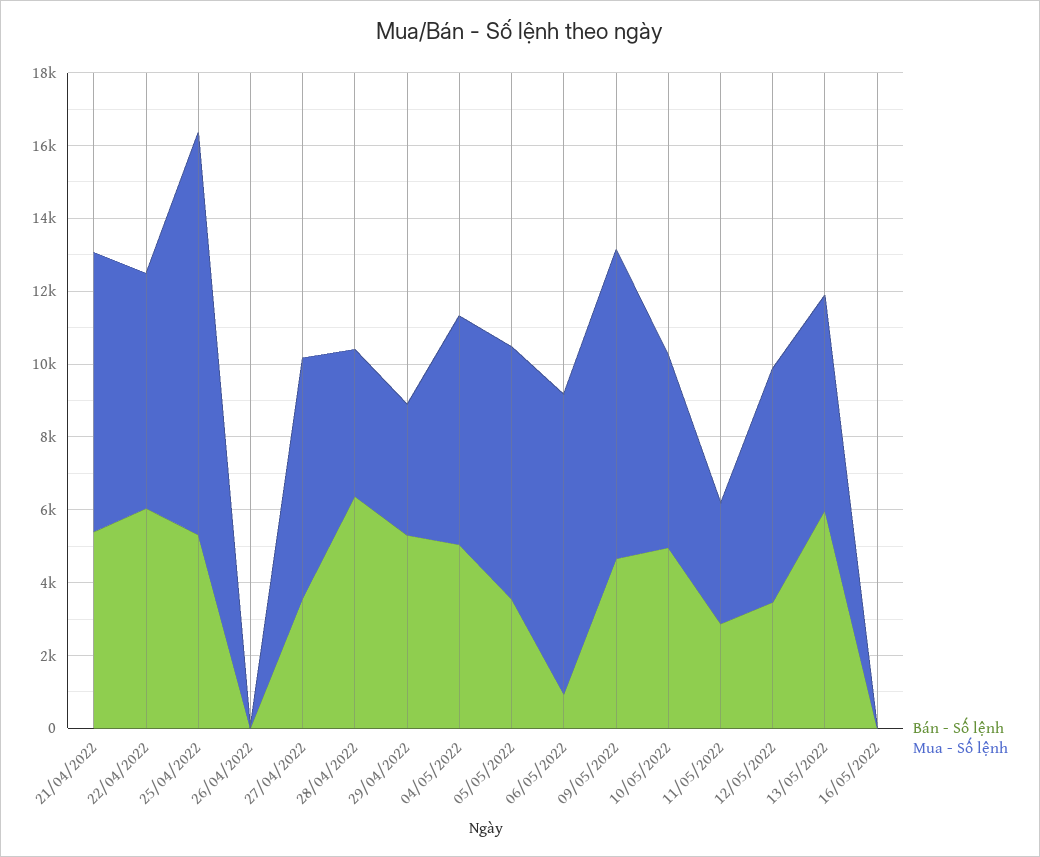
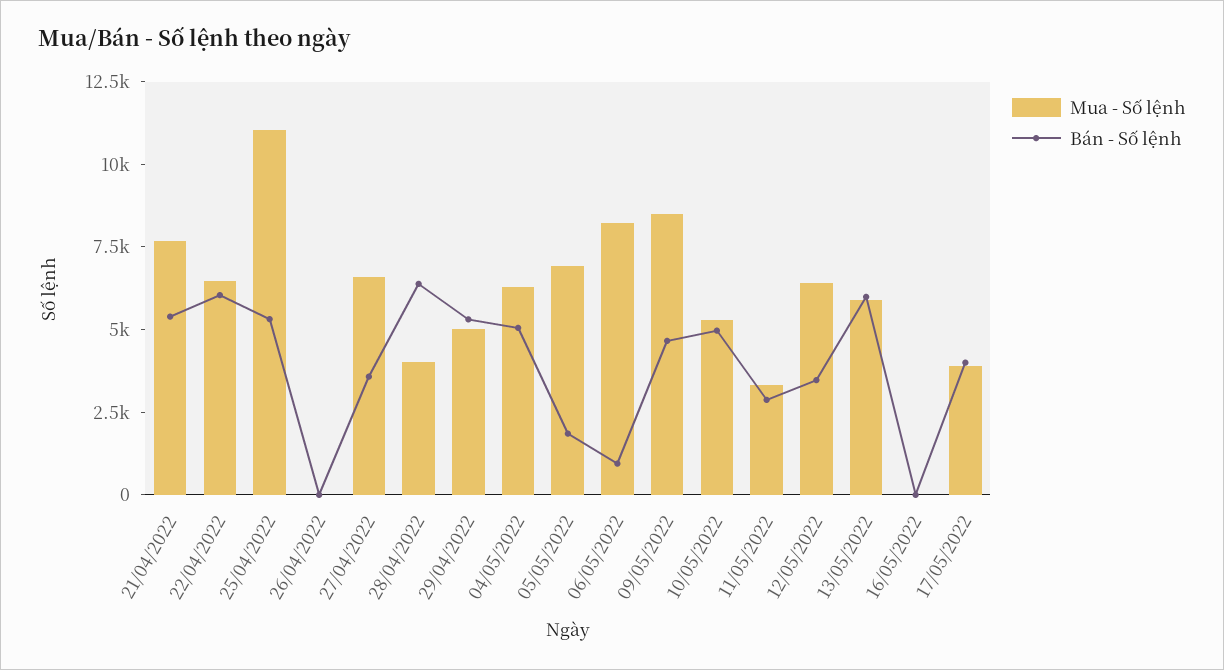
Mua - Số lệnh, 29/04/2022: 3500 -> 5000
Bán - Số lệnh, 05/05/2022: 3500 -> 2000
Mua - Số lệnh, 17/05/2022: none -> 4000
Bán - Số lệnh, 17/05/2022: none -> 4000

